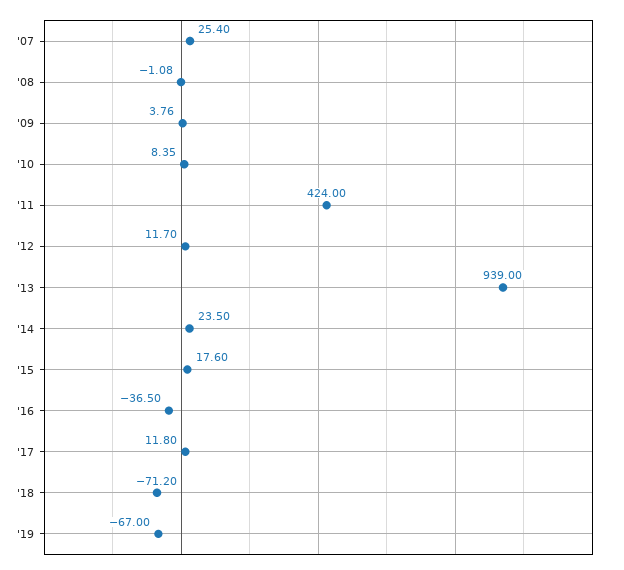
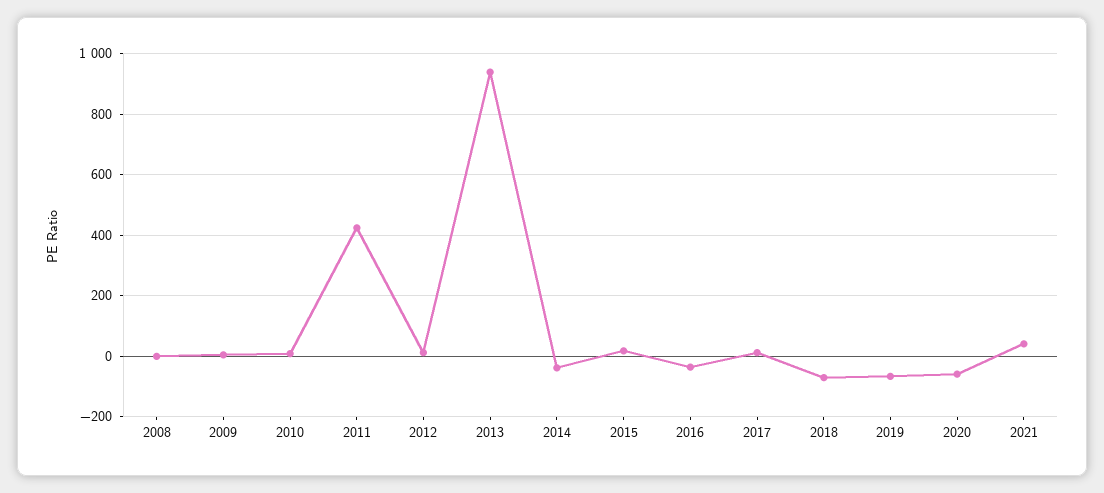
'07: 25.4 -> none
'14: 23.5 -> -40
2020: none -> -60
2021: none -> 40

